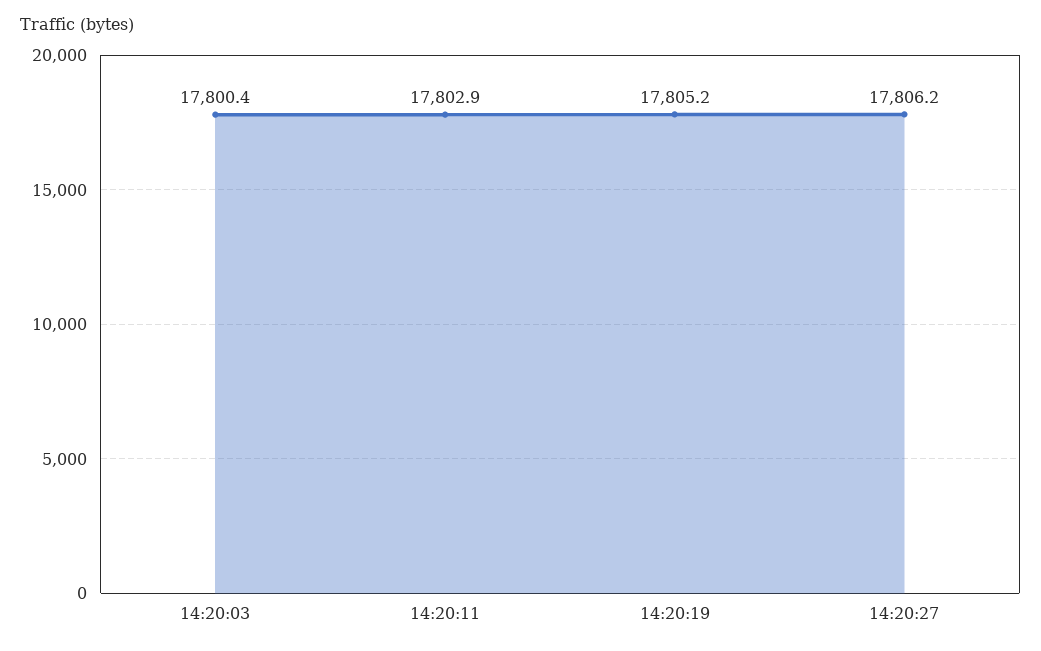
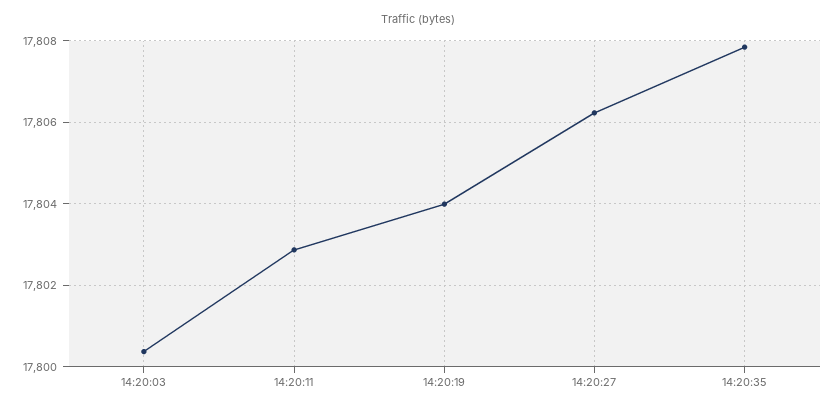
14:20:19: 17805.2 -> 17804
14:20:35: none -> 17807.8

